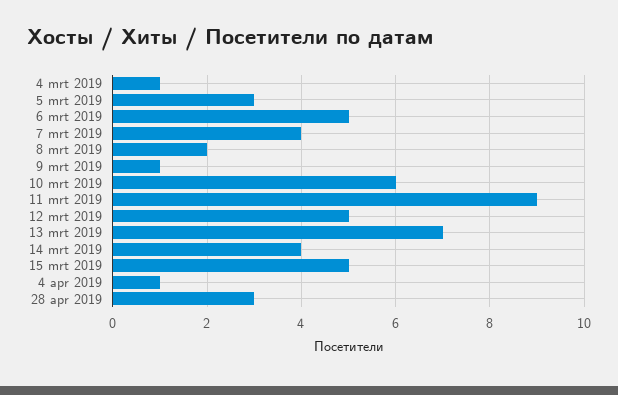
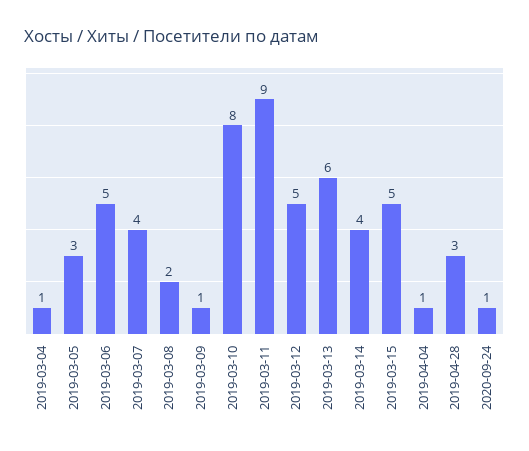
10 mrt 2019: 6 -> 8
13 mrt 2019: 7 -> 6
2020-09-24: none -> 1

